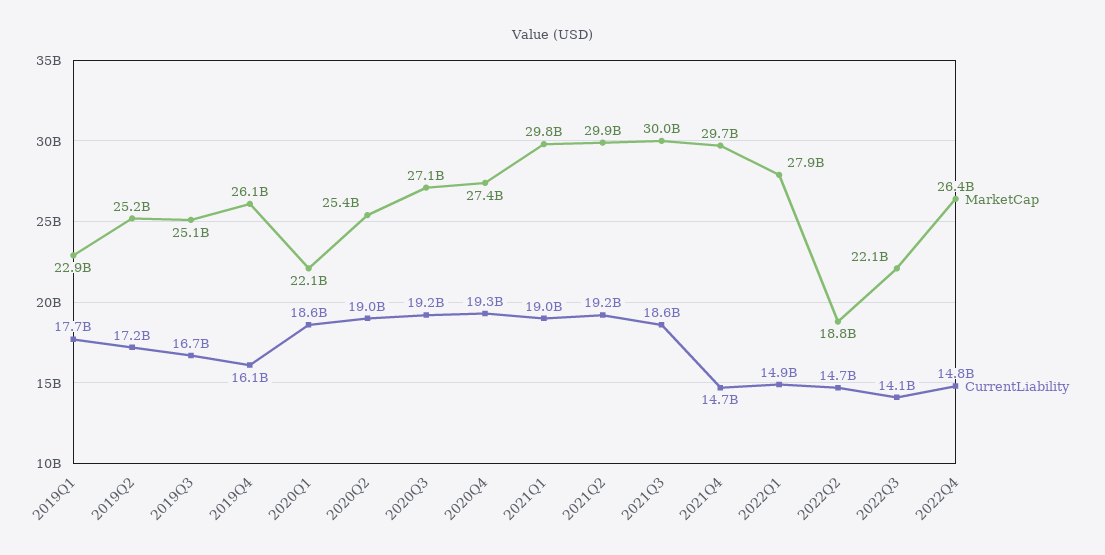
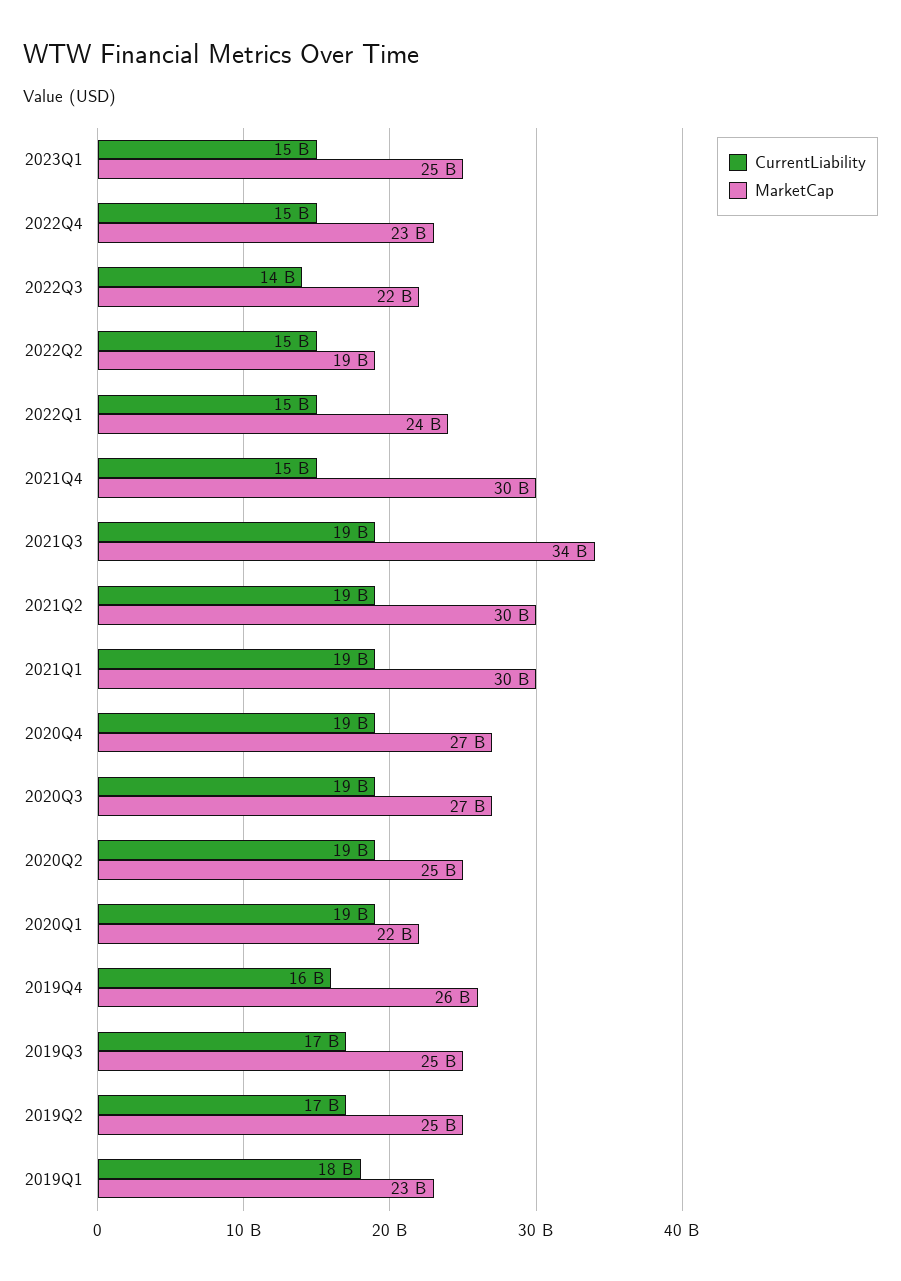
MarketCap, 2021Q3: 30000000000 -> 34000000000
MarketCap, 2022Q1: 27900000000 -> 24000000000
MarketCap, 2022Q4: 26400000000 -> 23000000000
CurrentLiability, 2023Q1: none -> 15000000000
MarketCap, 2023Q1: none -> 25000000000

